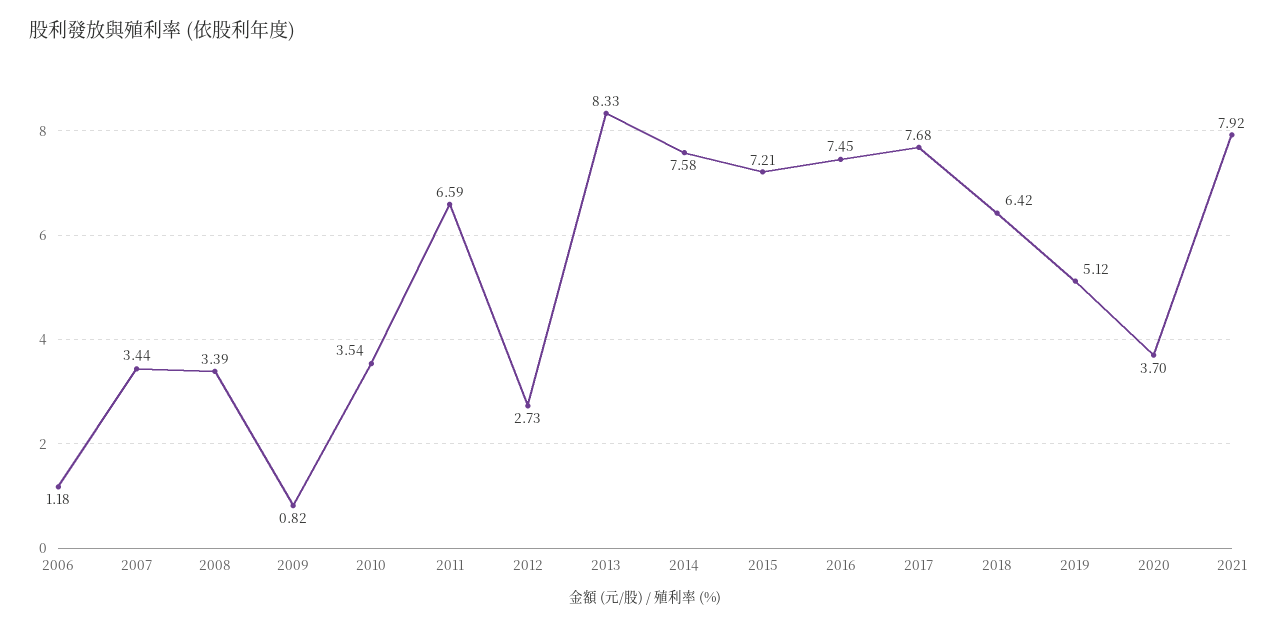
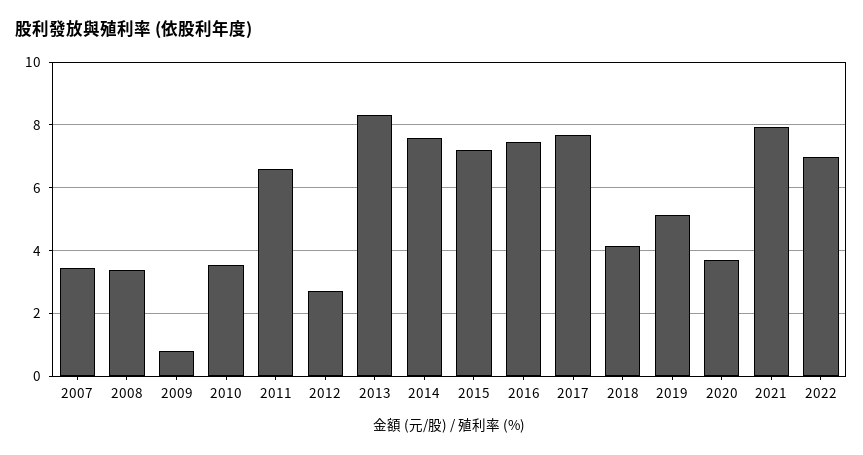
2006: 1.18 -> none
2018: 6.42 -> 4.2
2022: none -> 7

